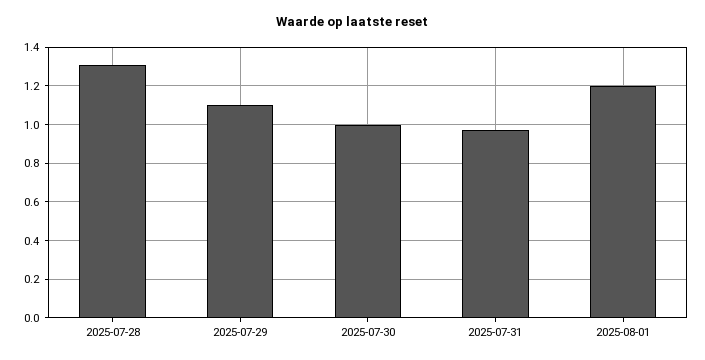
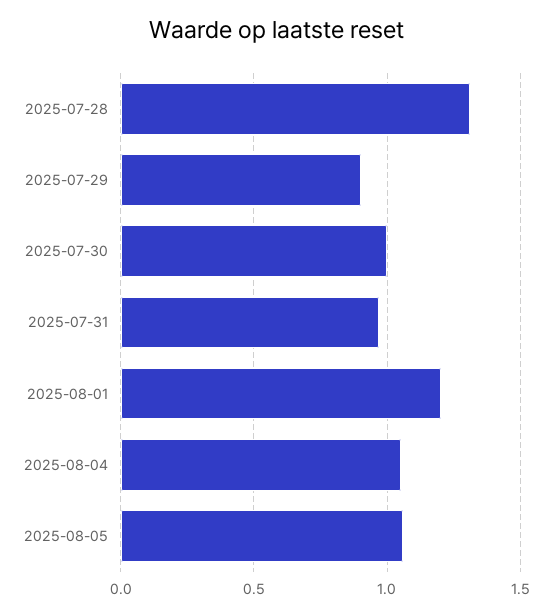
2025-07-29: 1.1 -> 0.9
2025-08-04: none -> 1.05
2025-08-05: none -> 1.05

